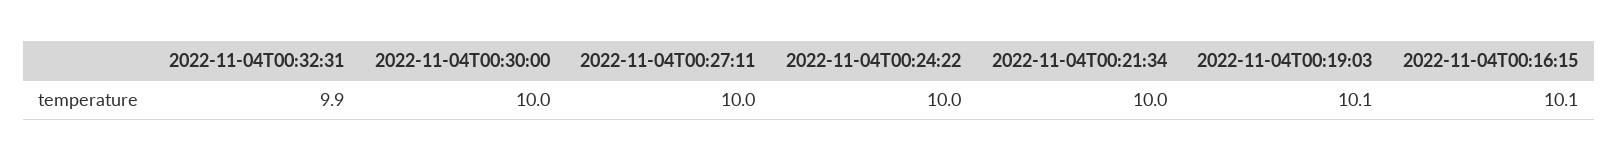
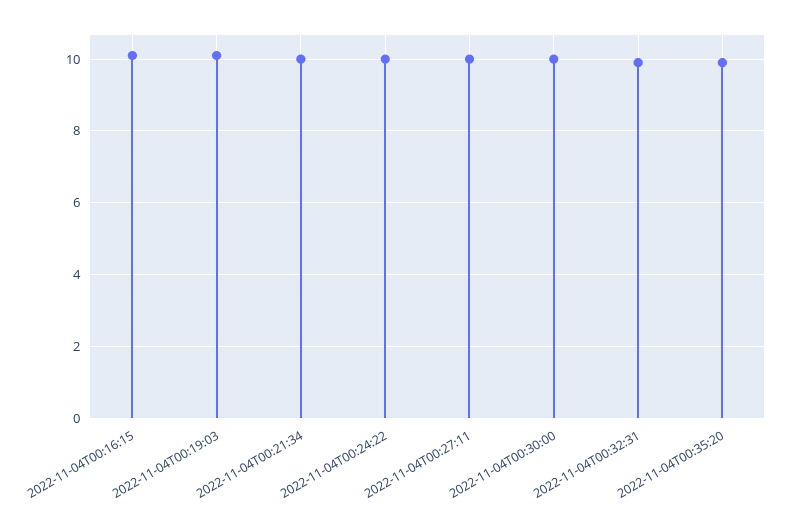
2022-11-04T00:35:20: none -> 10

